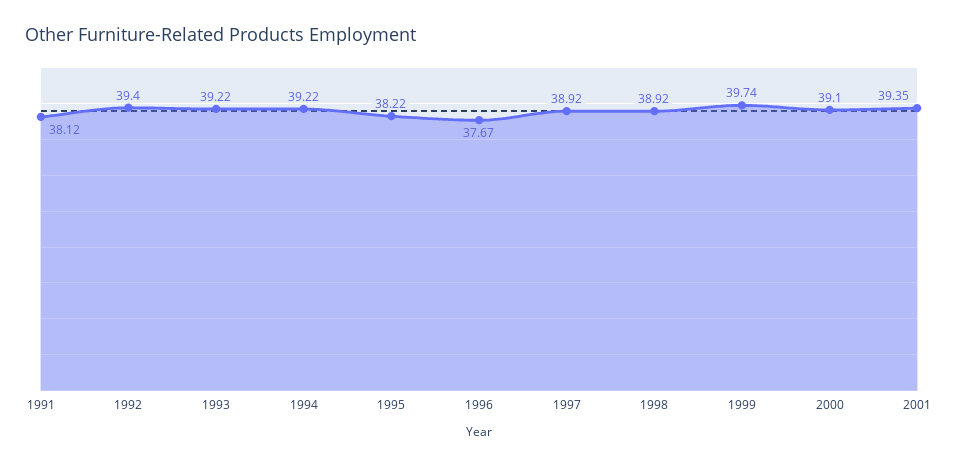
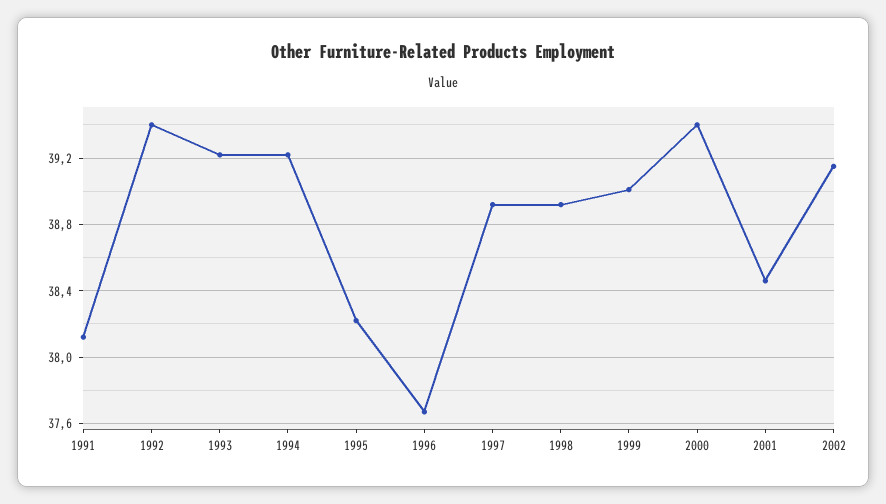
1999: 39.74 -> 39
2000: 39.1 -> 39.4
2001: 39.35 -> 38.45
2002: none -> 39.15

